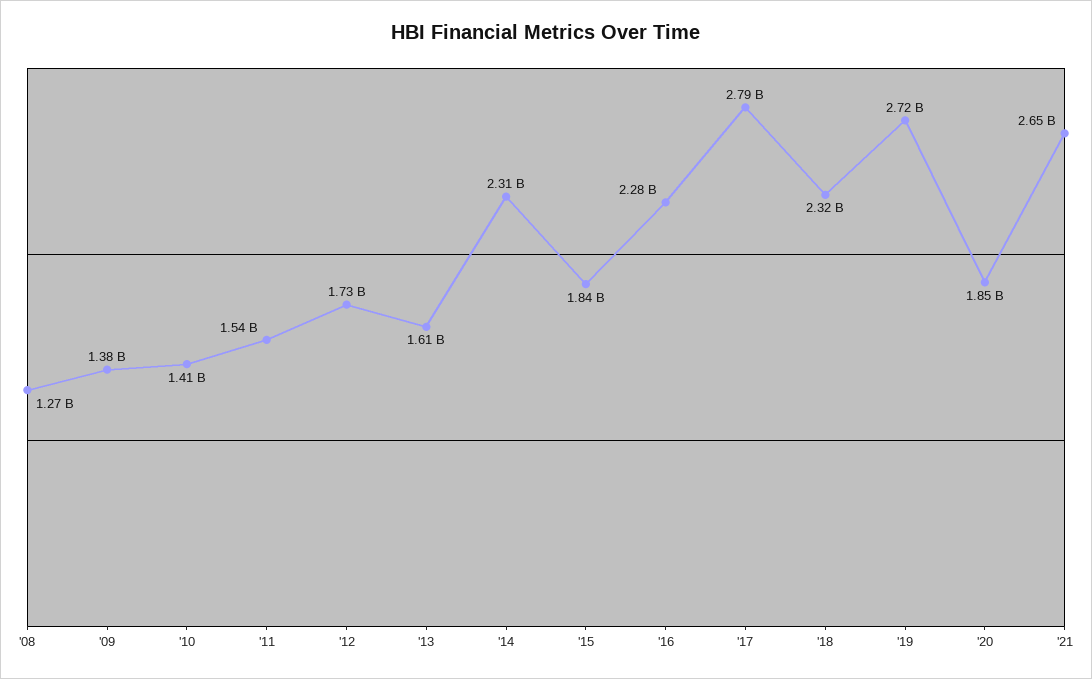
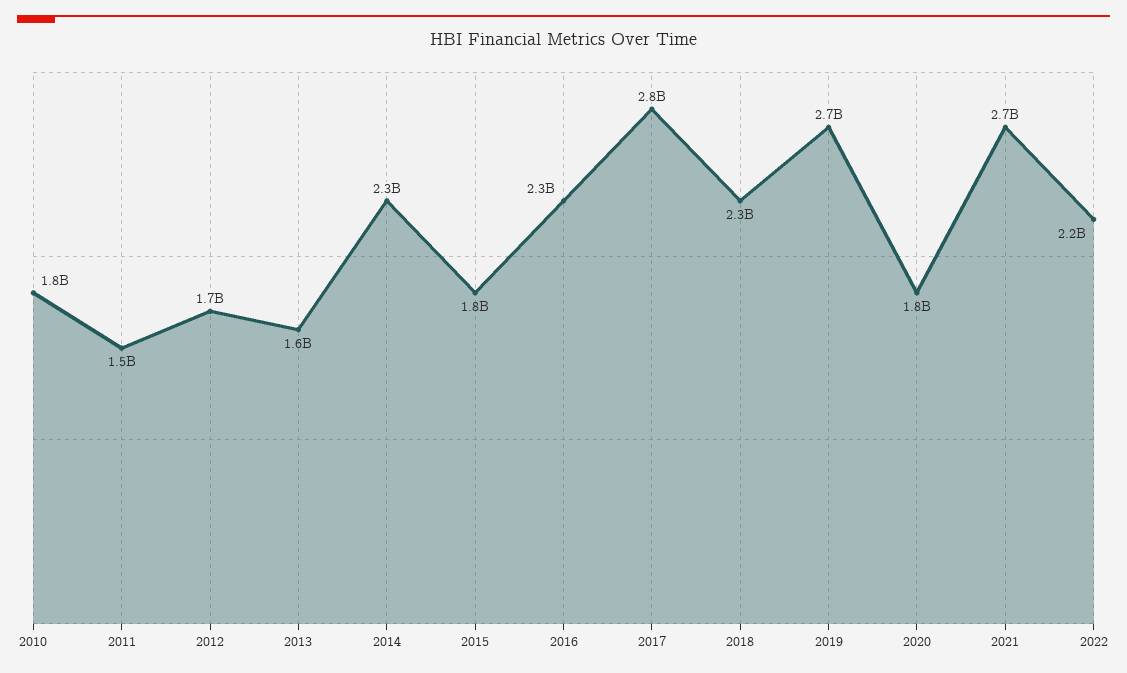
'08: 1270000000 -> none
'09: 1380000000 -> none
'10: 1410000000 -> 1800000000
2022: none -> 2200000000

